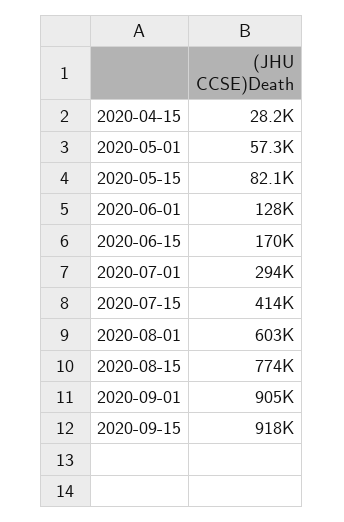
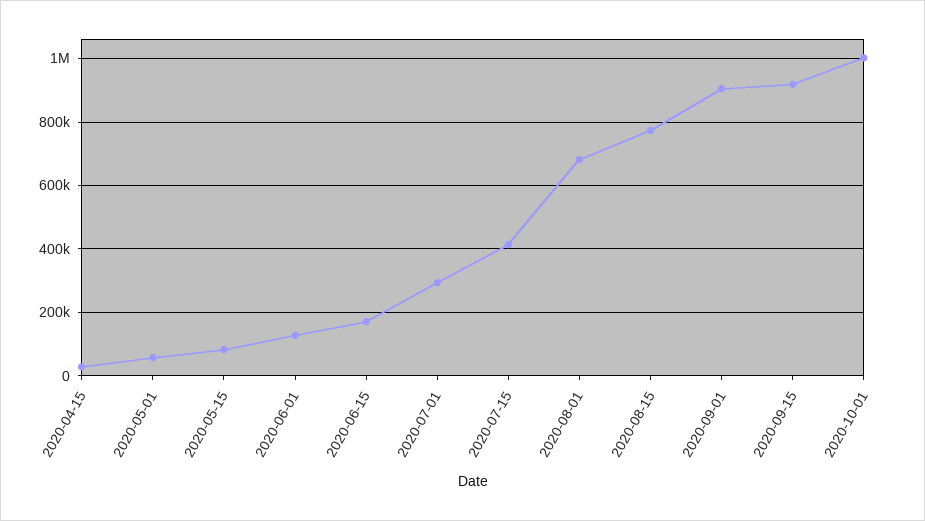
2020-08-01: 603000 -> 680000
2020-10-01: none -> 1000000

